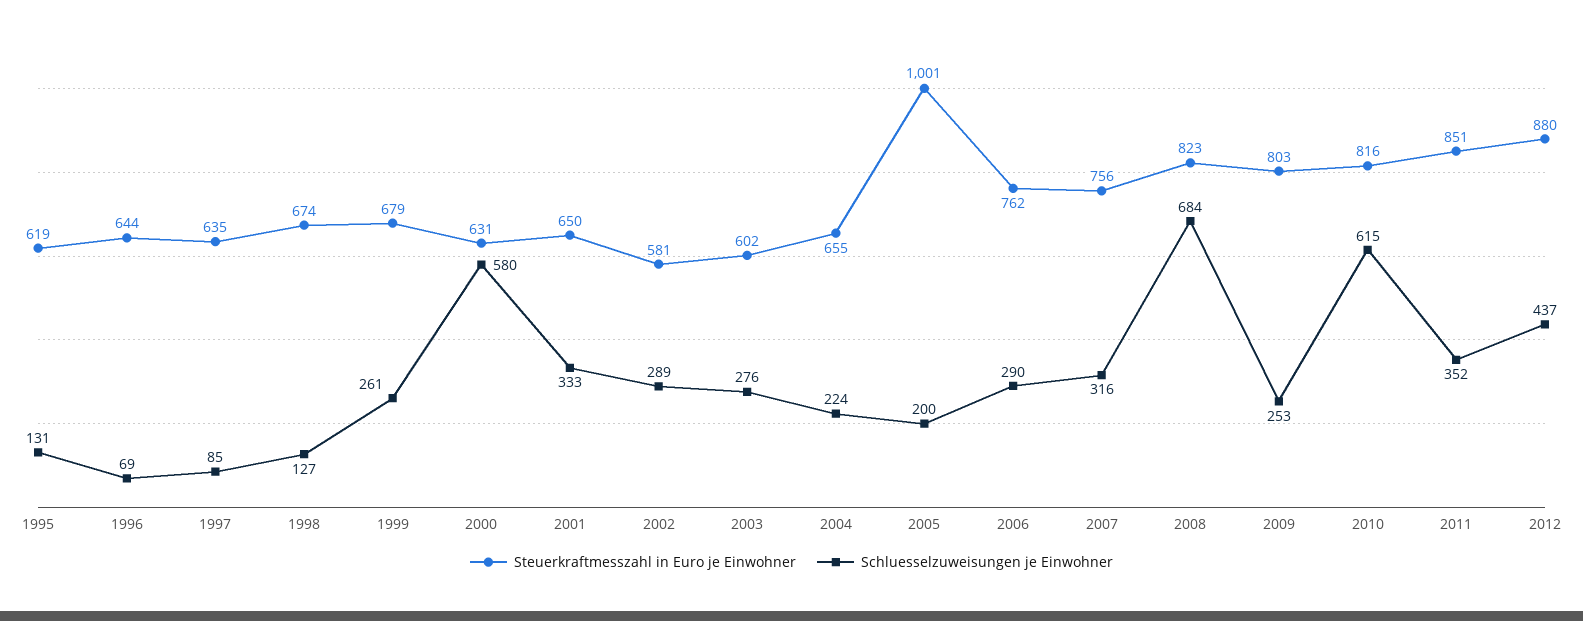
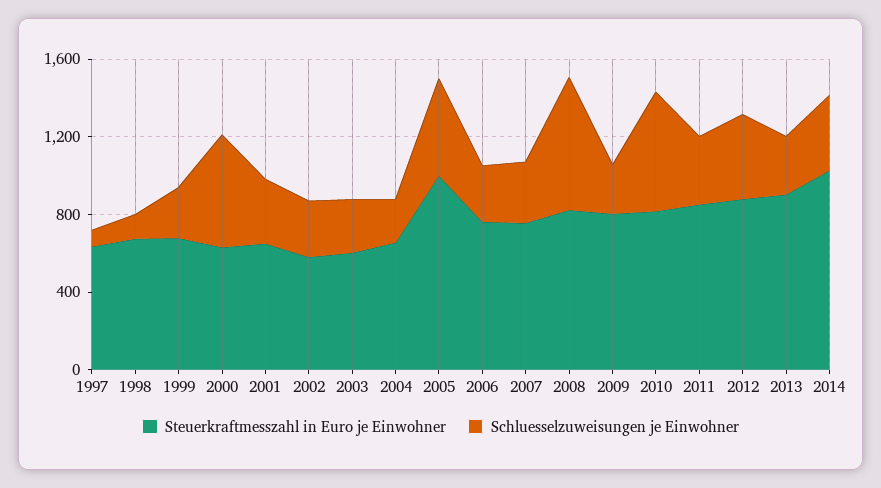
Steuerkraftmesszahl in Euro je Einwohner, 1995: 619 -> none
Schluesselzuweisungen je Einwohner, 1995: 131 -> none
Steuerkraftmesszahl in Euro je Einwohner, 1996: 644 -> none
Schluesselzuweisungen je Einwohner, 1996: 69 -> none
Schluesselzuweisungen je Einwohner, 2005: 200 -> 500
Steuerkraftmesszahl in Euro je Einwohner, 2013: none -> 900
Schluesselzuweisungen je Einwohner, 2013: none -> 300
Steuerkraftmesszahl in Euro je Einwohner, 2014: none -> 1000
Schluesselzuweisungen je Einwohner, 2014: none -> 400

